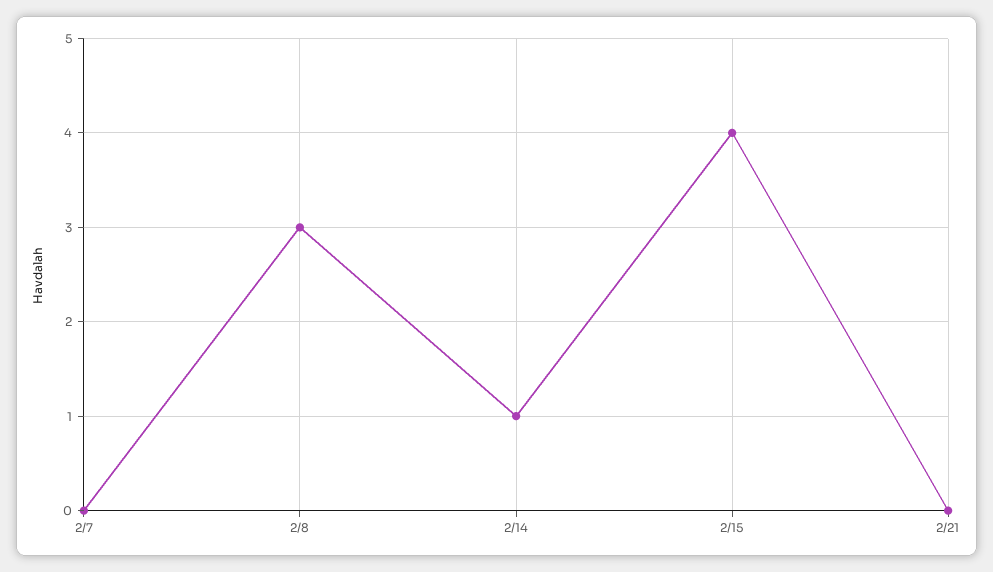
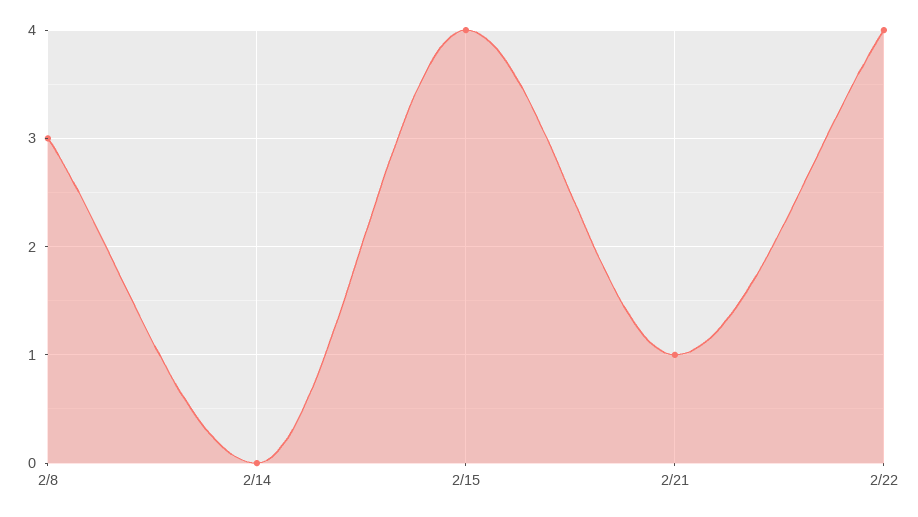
2/7: 0 -> none
2/14: 1 -> 0
2/21: 0 -> 1
2/22: none -> 4

